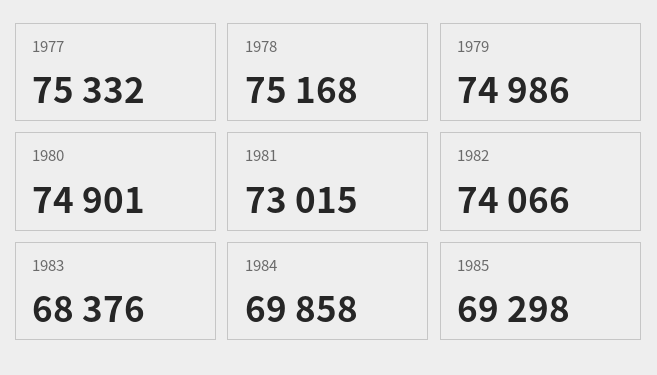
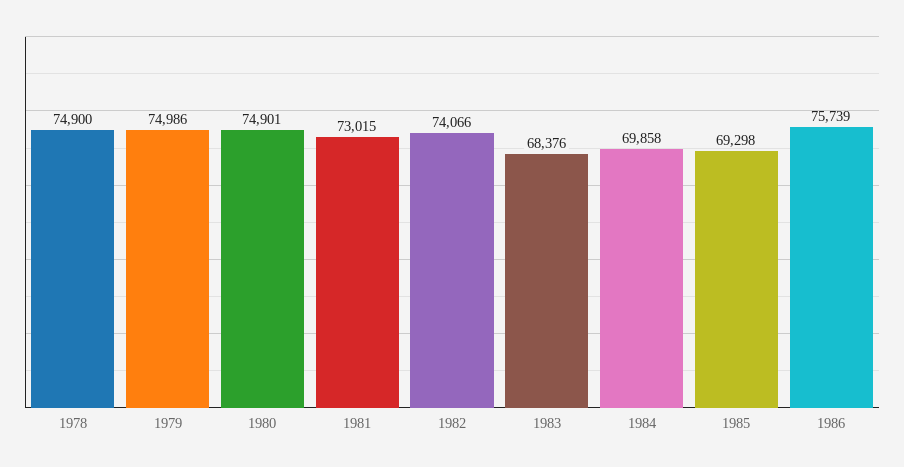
1977: 75332 -> none
1978: 75168 -> 74900
1986: none -> 75739

